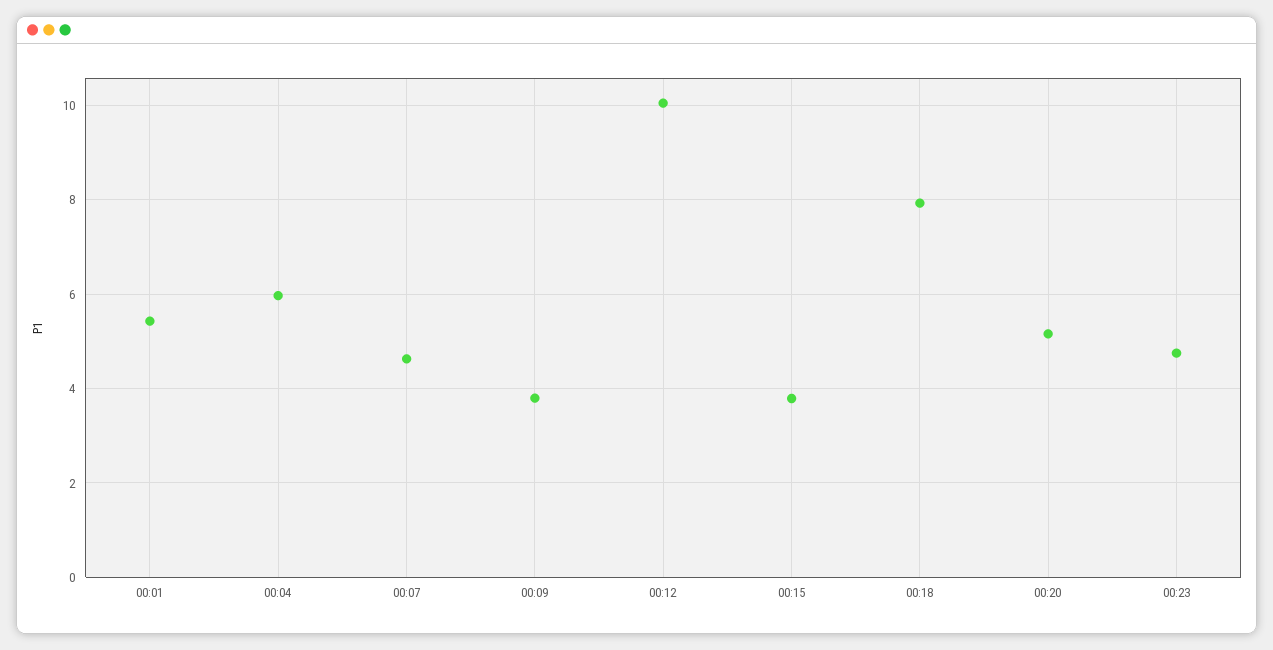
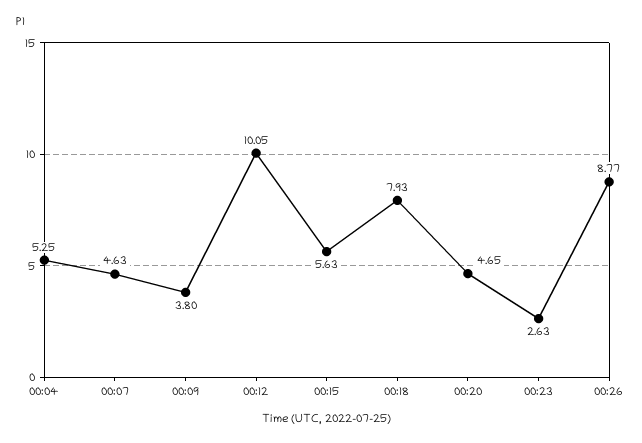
00:01: 5.4 -> none
00:04: 6 -> 5.25
00:15: 3.8 -> 5.63
00:20: 5.2 -> 4.65
00:23: 4.8 -> 2.63
00:26: none -> 8.77

